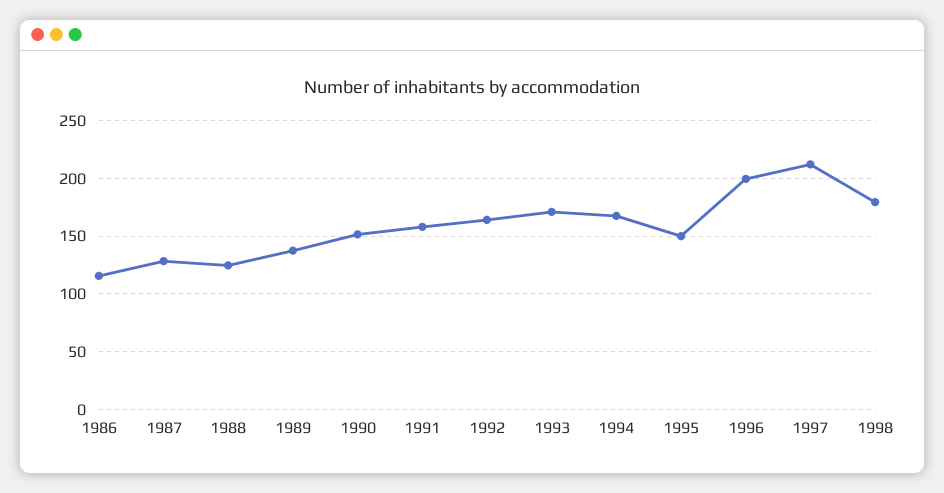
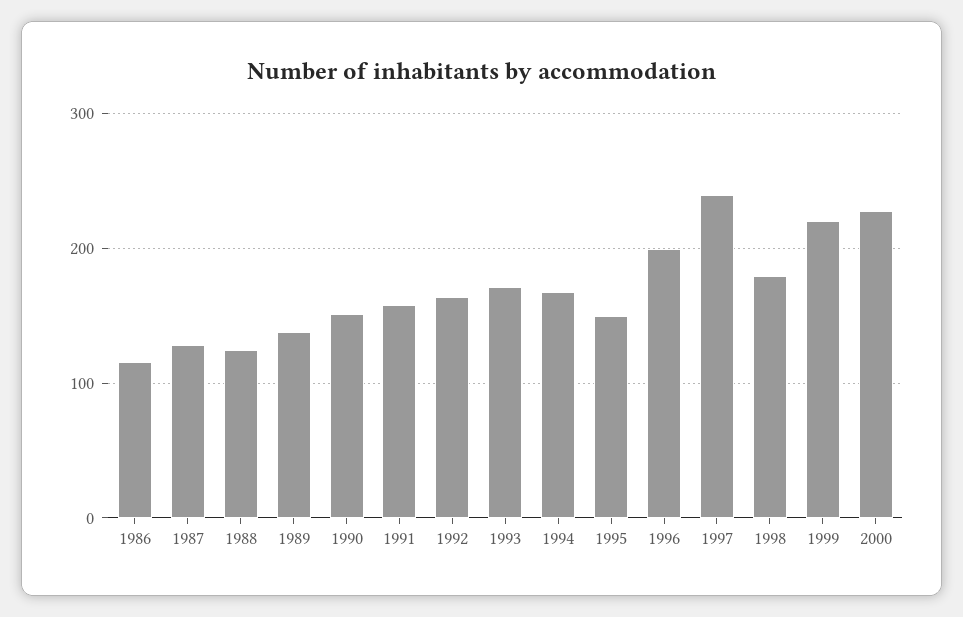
1997: 210 -> 240
1999: none -> 220
2000: none -> 230

